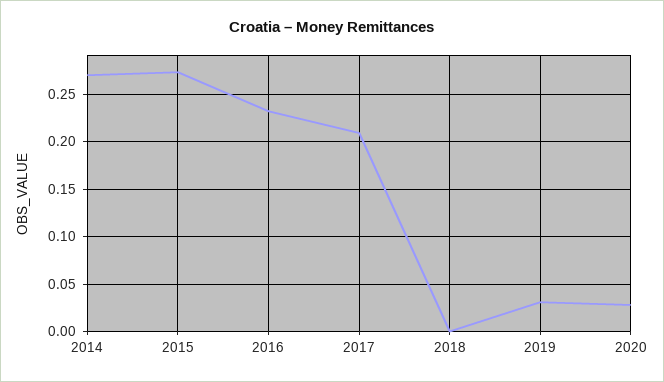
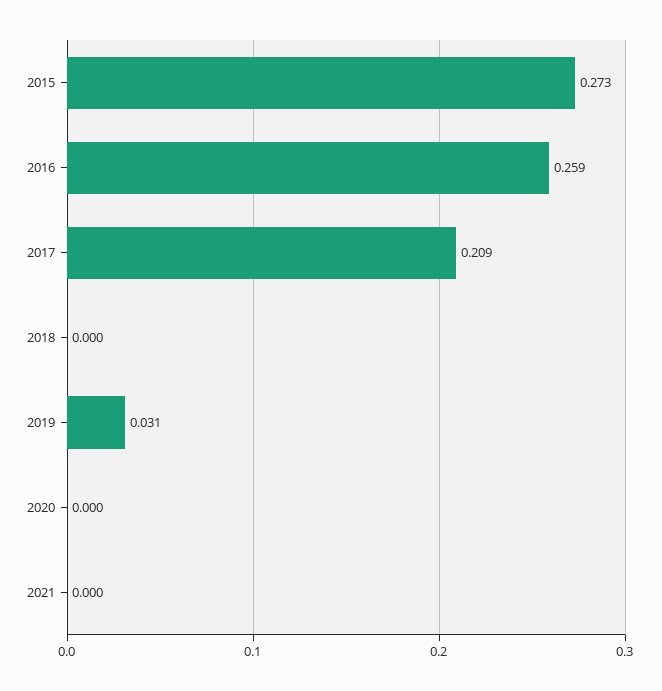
2014: 0.27 -> none
2016: 0.23 -> 0.259
2020: 0.03 -> 0
2021: none -> 0

